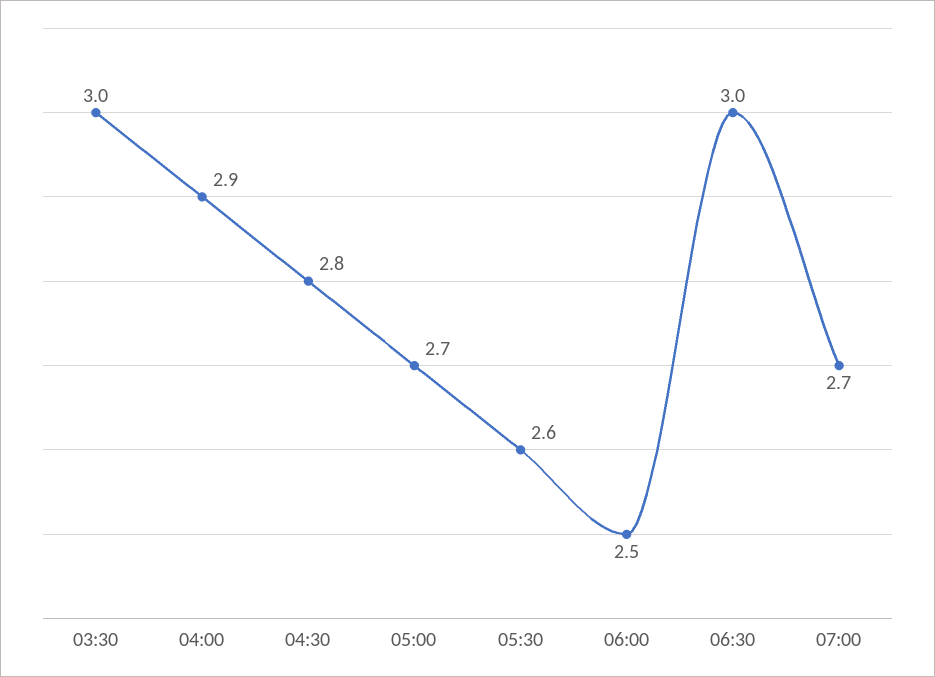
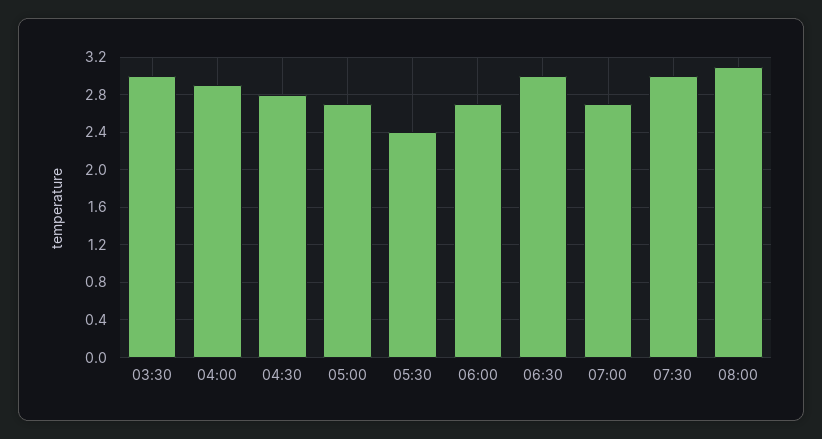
05:30: 2.6 -> 2.4
06:00: 2.5 -> 2.7
07:30: none -> 3
08:00: none -> 3.1

